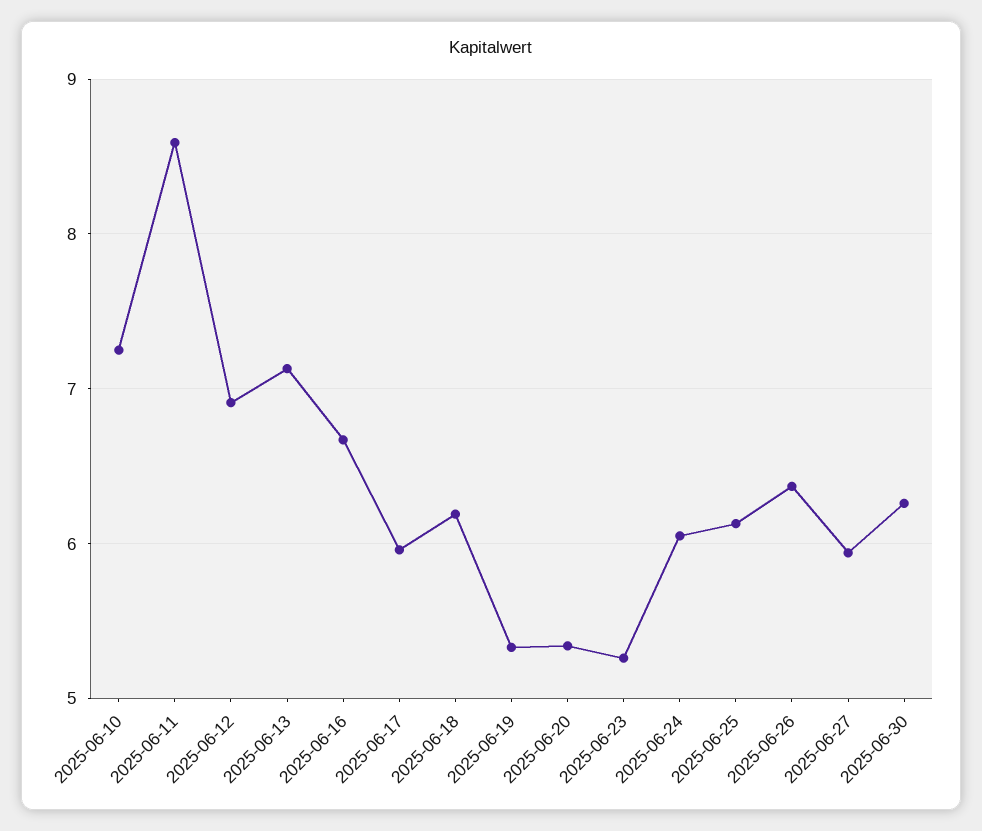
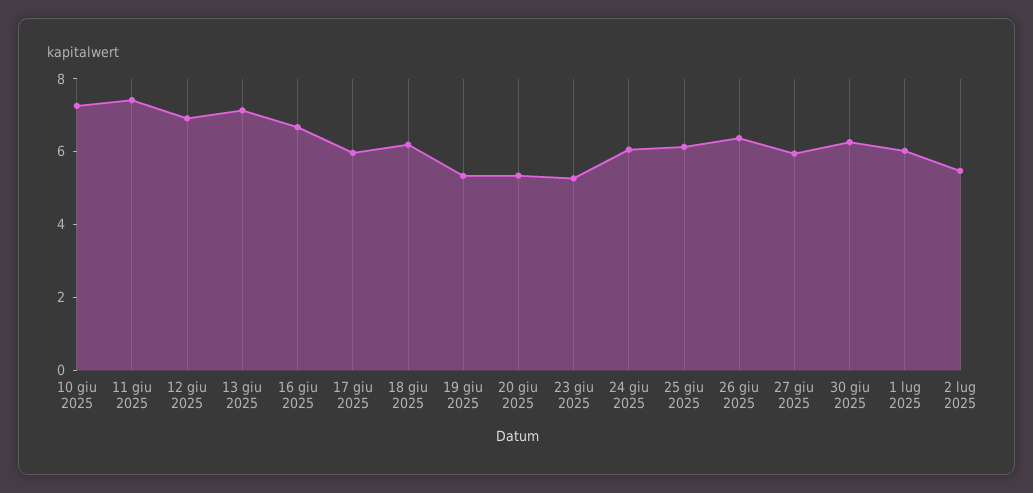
2025-06-11: 8.6 -> 7.5
1 lug 2025: none -> 6
2 lug 2025: none -> 5.5

